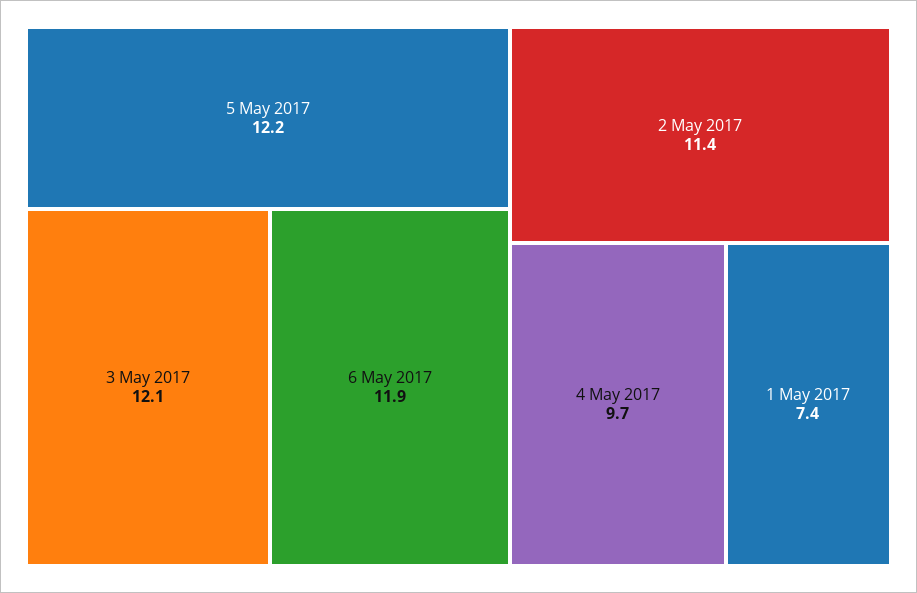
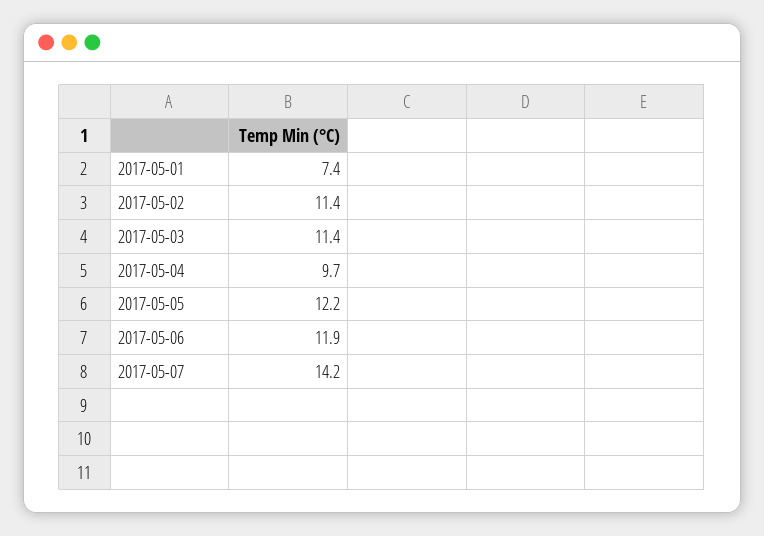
3 May 2017: 12.1 -> 11.4
2017-05-07: none -> 14.2

